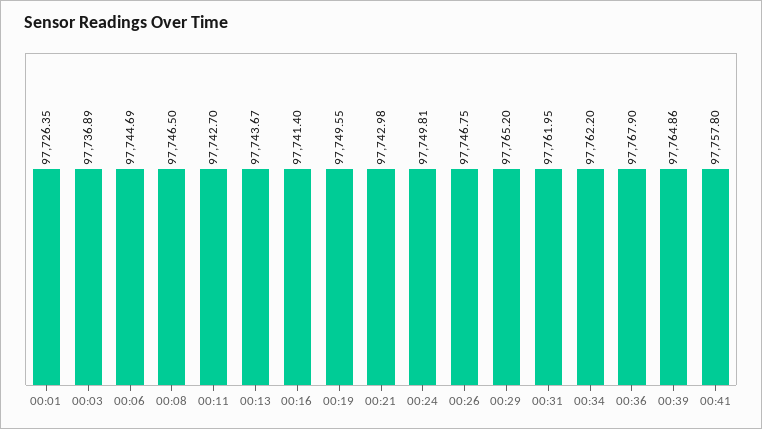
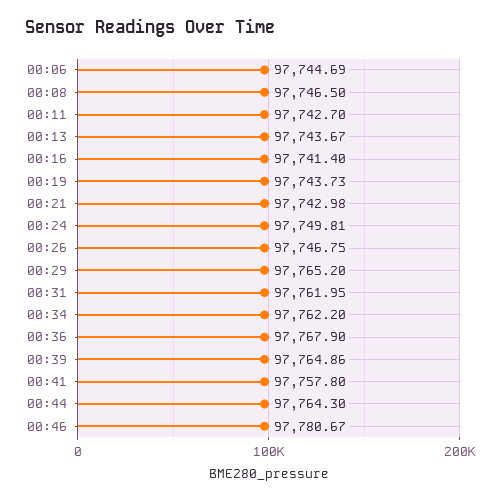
00:01: 97726.35 -> none
00:03: 97736.89 -> none
00:19: 97749.55 -> 97743.73
00:44: none -> 97764.3
00:46: none -> 97780.67

